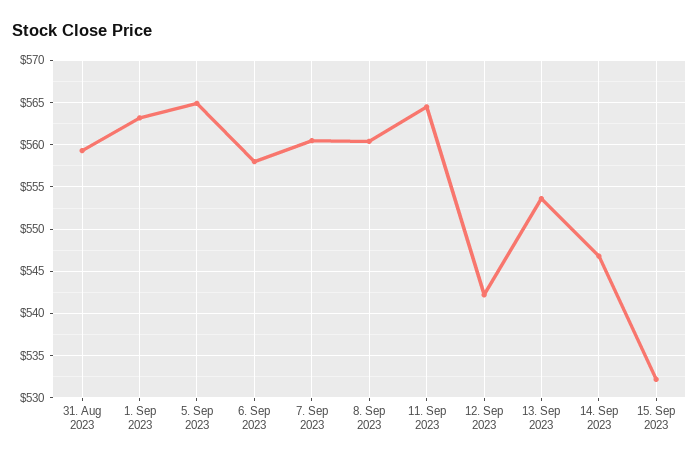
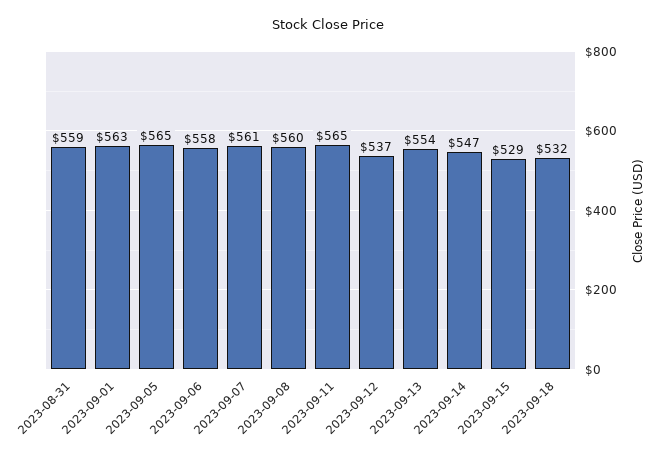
12. Sep 2023: 542 -> 537
15. Sep 2023: 532 -> 529
2023-09-18: none -> 532

